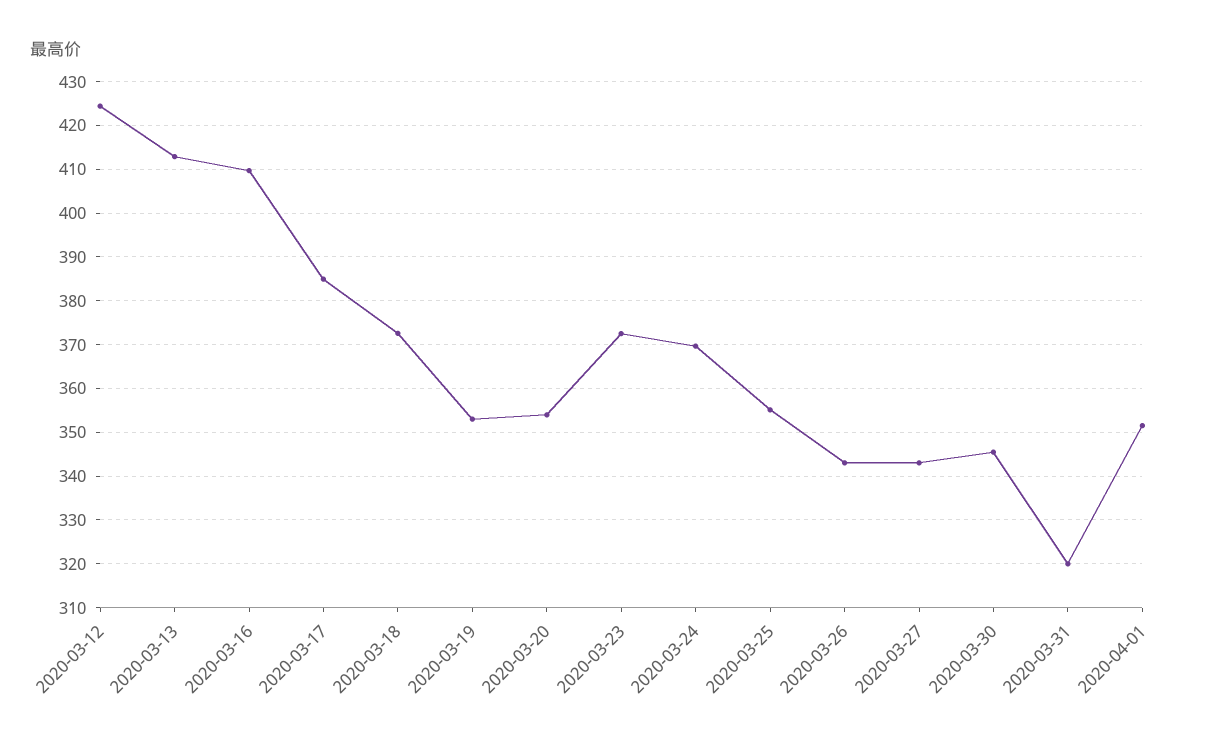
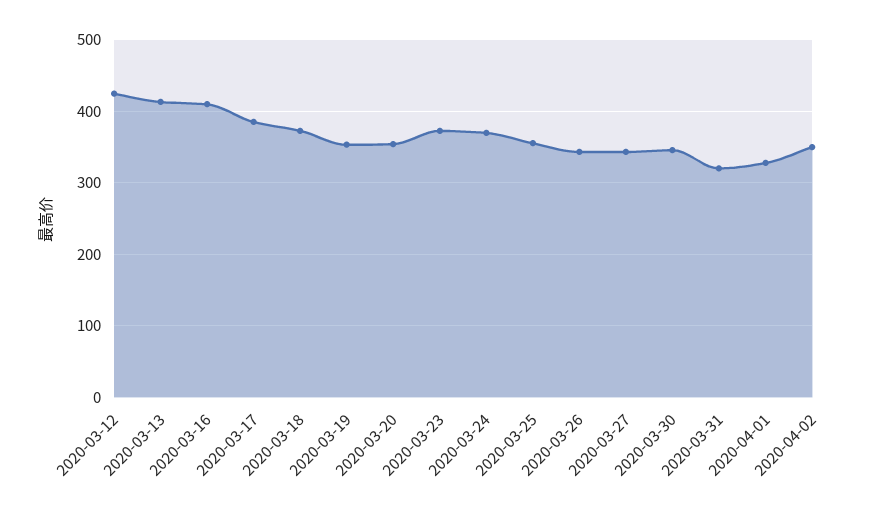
2020-04-01: 352 -> 330
2020-04-02: none -> 350

